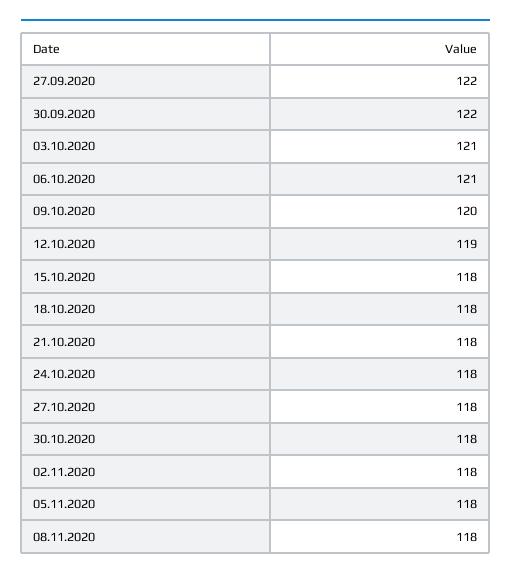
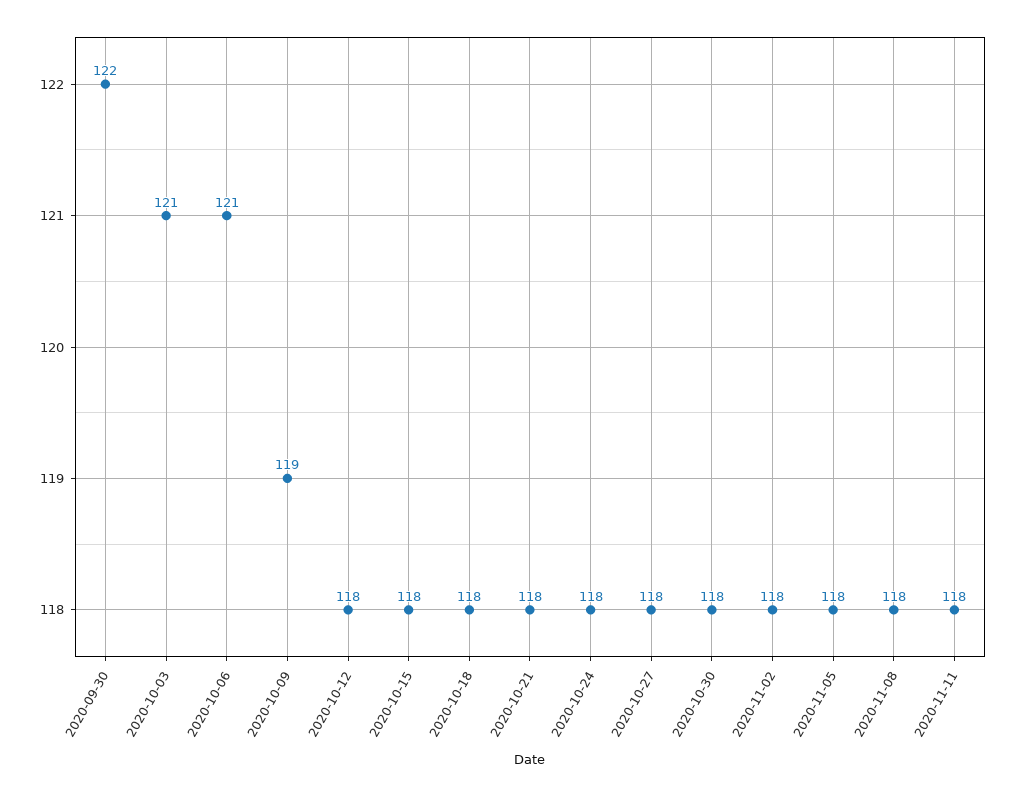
27.09.2020: 122 -> none
09.10.2020: 120 -> 119
12.10.2020: 119 -> 118
2020-11-11: none -> 118

